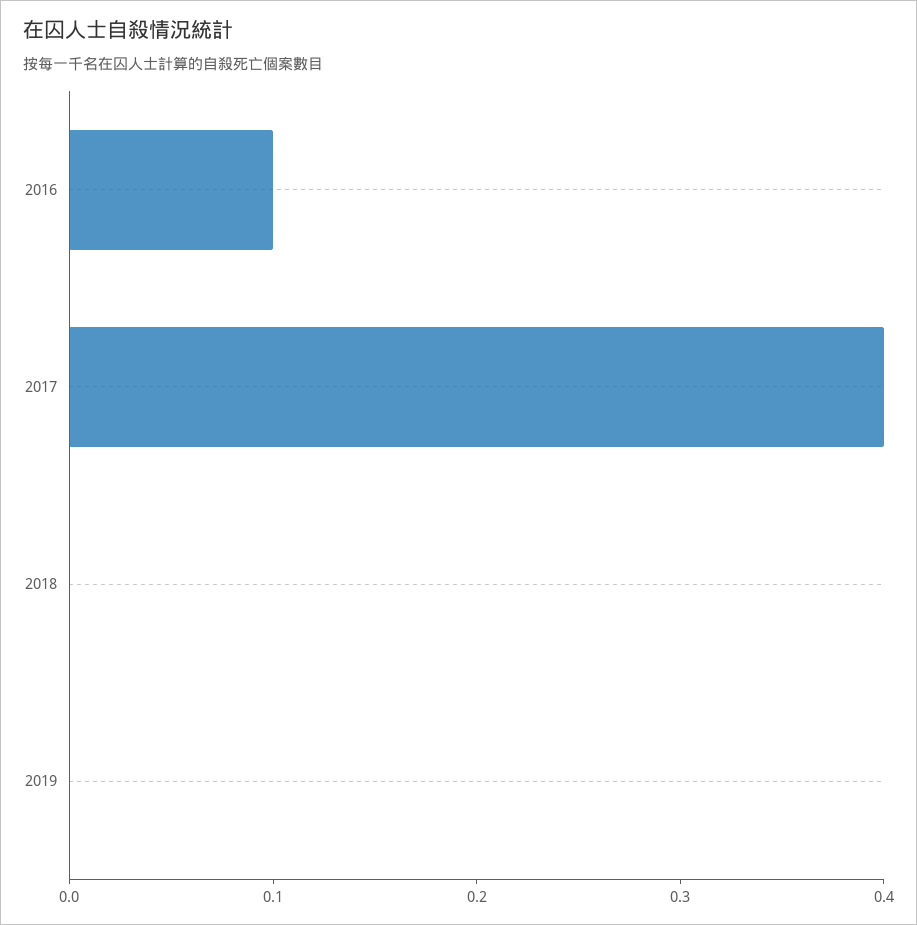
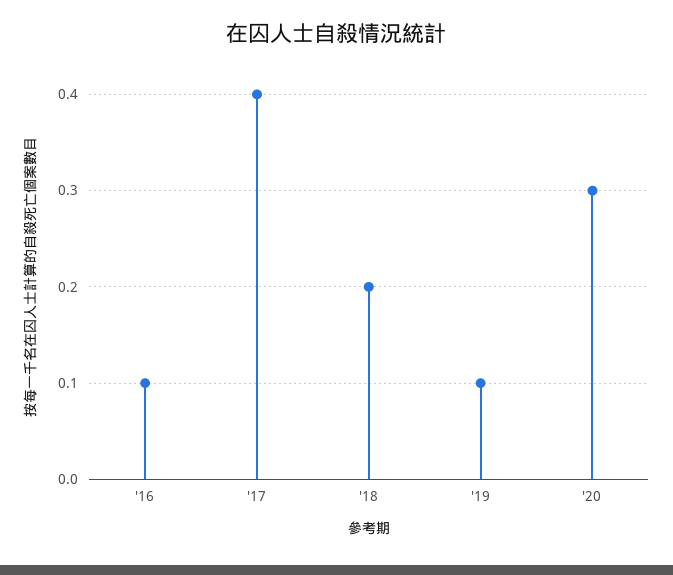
2018: 0 -> 0.2
2019: 0 -> 0.1
'20: none -> 0.3

